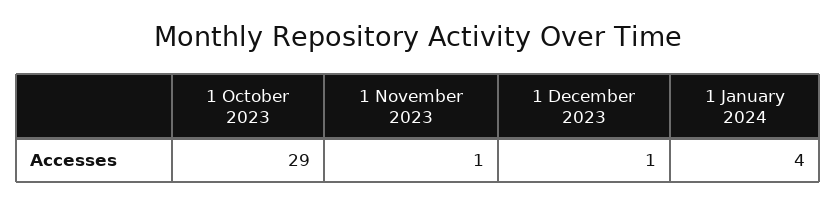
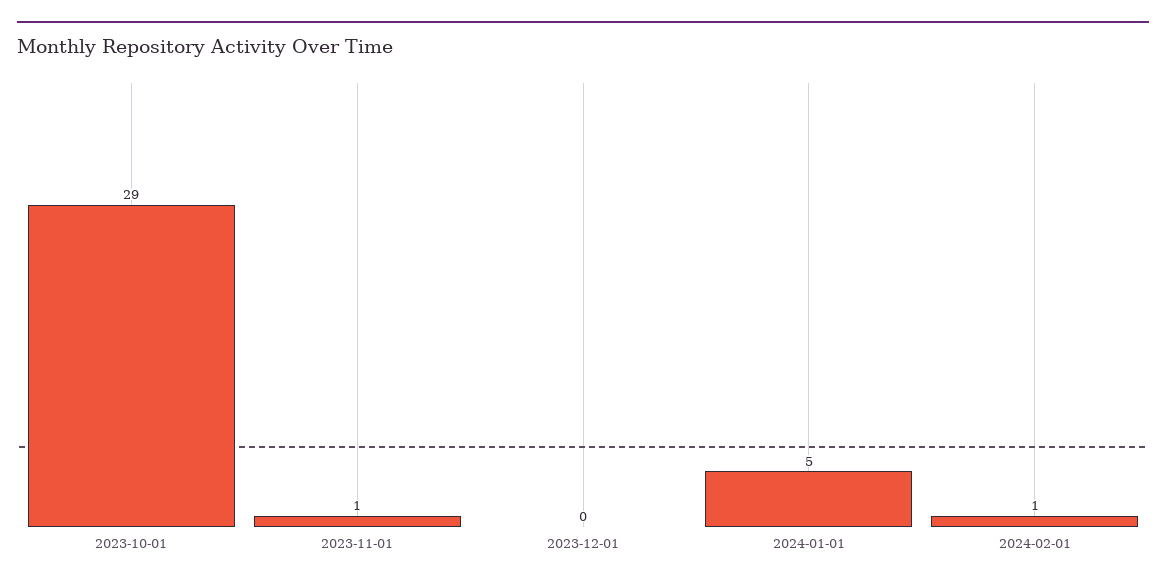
1 December 2023: 1 -> 0
1 January 2024: 4 -> 5
2024-02-01: none -> 1

